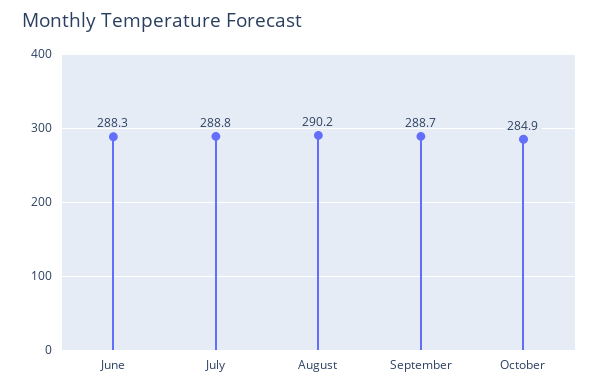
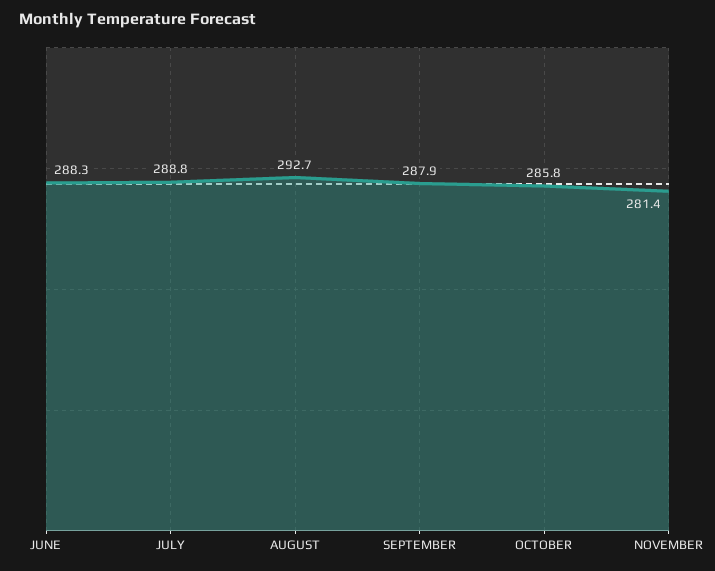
August: 290.2 -> 292.7
September: 288.7 -> 287.9
October: 284.9 -> 285.8
NOVEMBER: none -> 281.4

